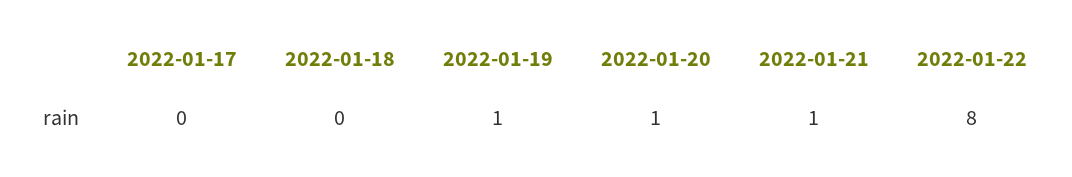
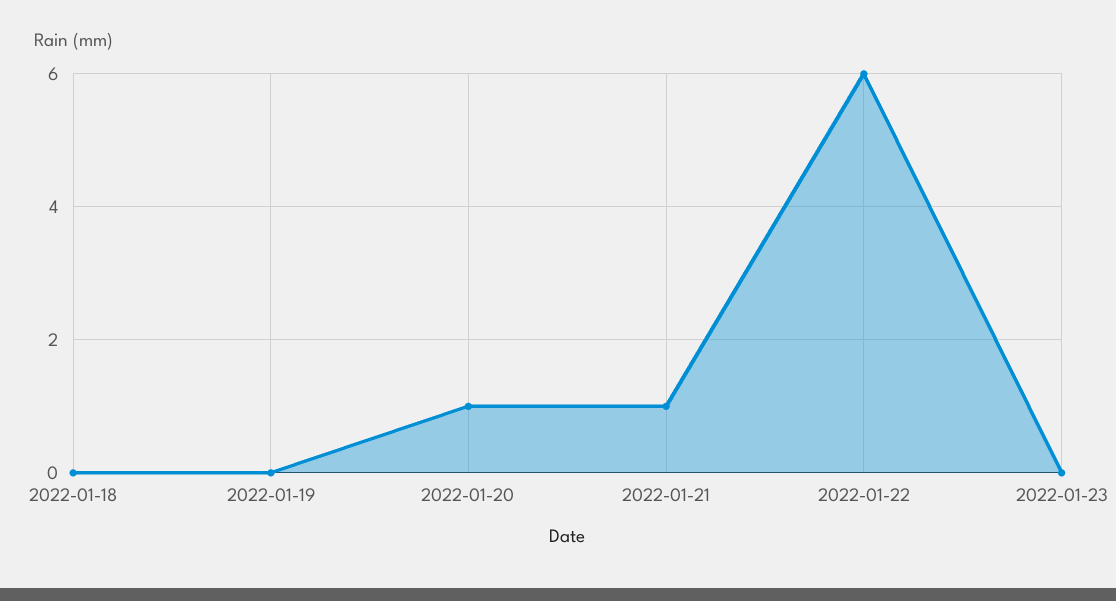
2022-01-17: 0 -> none
2022-01-19: 1 -> 0
2022-01-22: 8 -> 6
2022-01-23: none -> 0

